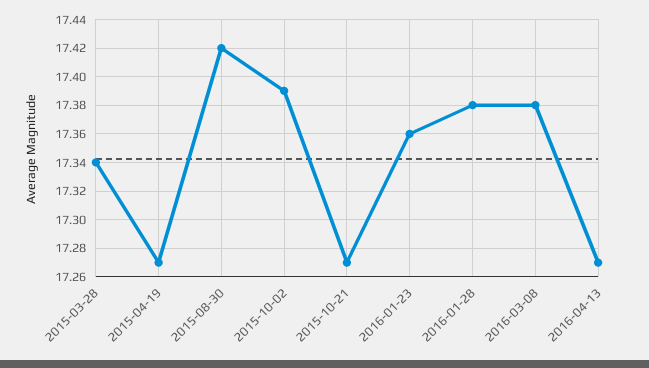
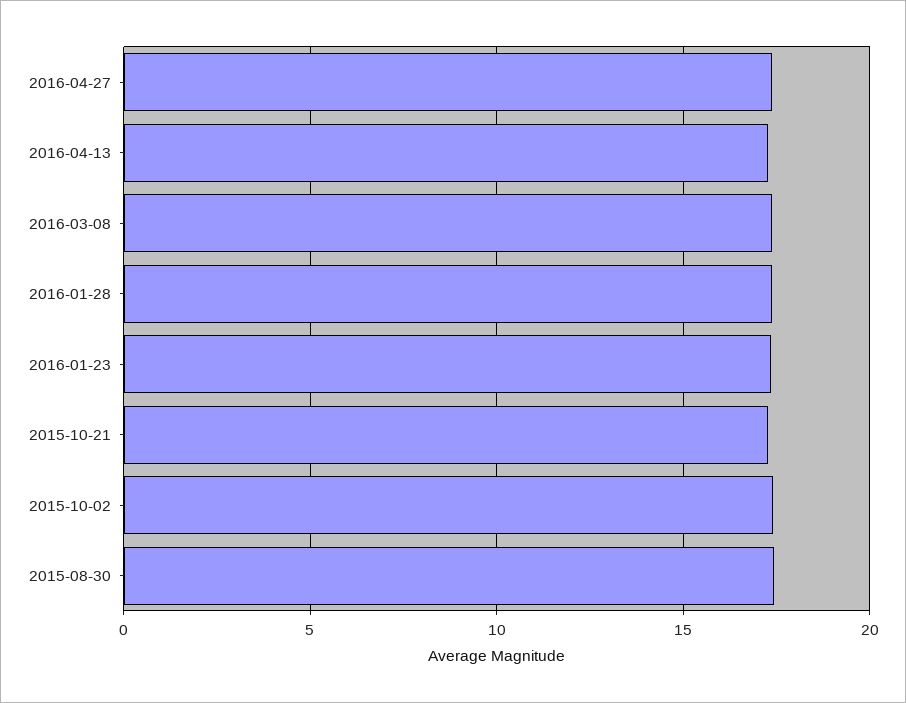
2015-03-28: 17.34 -> none
2015-04-19: 17.27 -> none
2016-04-27: none -> 17.5

